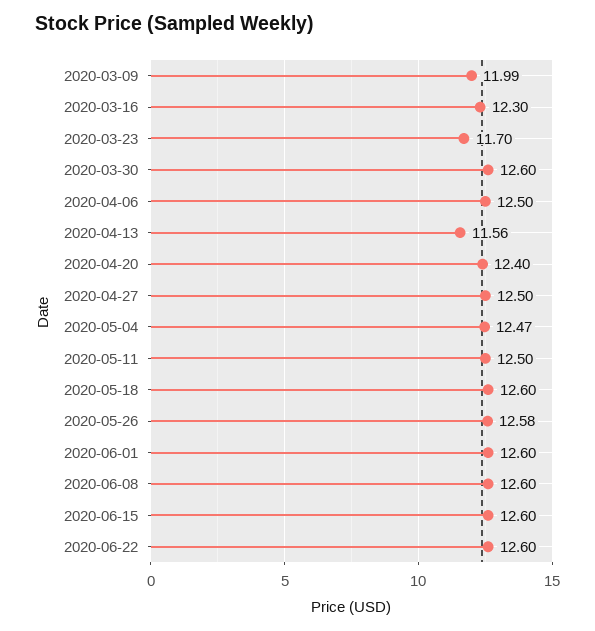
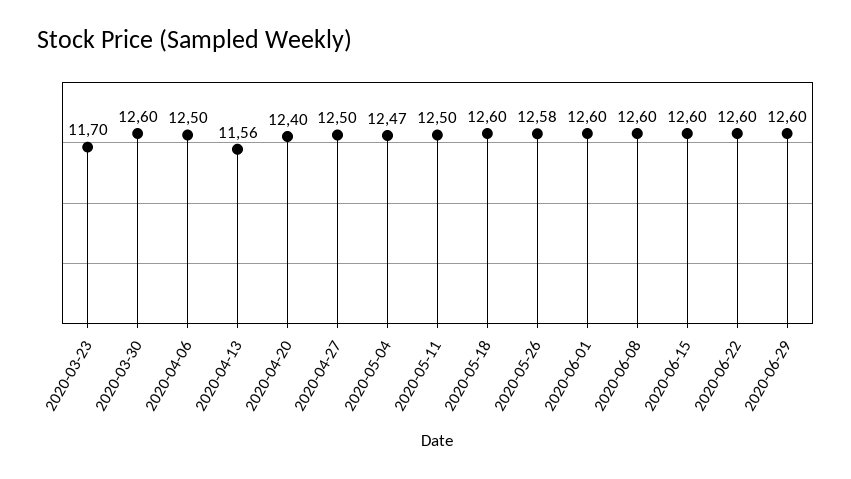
2020-03-09: 11.99 -> none
2020-03-16: 12.3 -> none
2020-06-29: none -> 12.6

